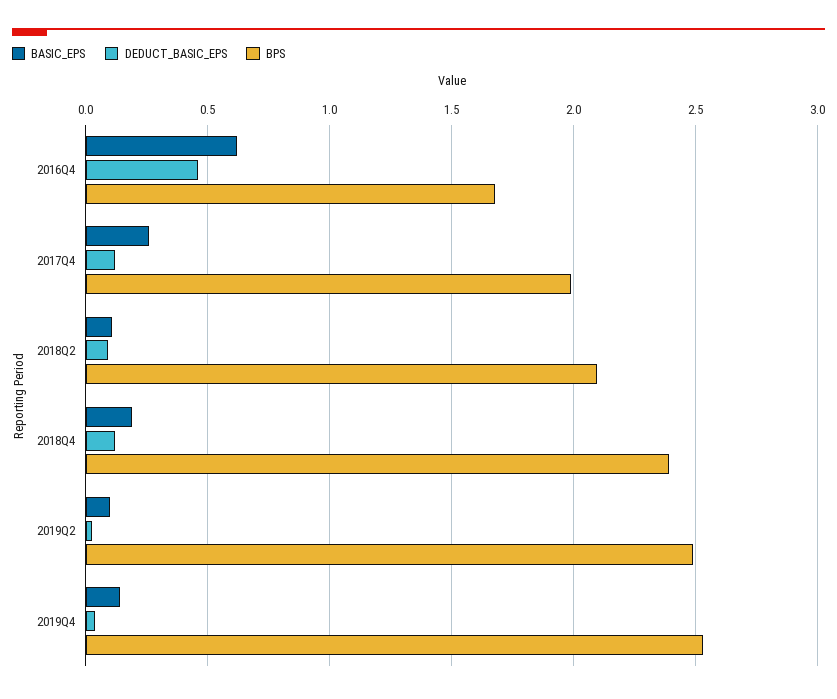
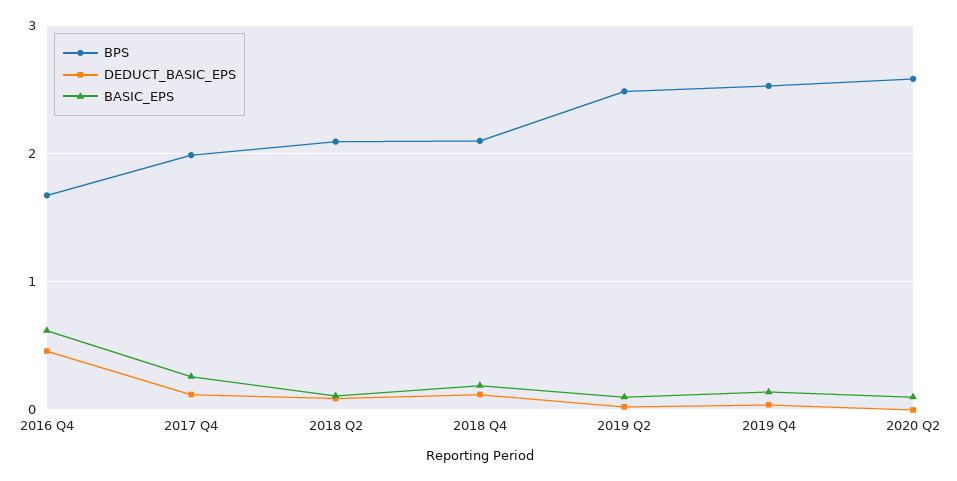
BPS, 2018Q4: 2.4 -> 2.1
BPS, 2020 Q2: none -> 2.6
DEDUCT_BASIC_EPS, 2020 Q2: none -> 0
BASIC_EPS, 2020 Q2: none -> 0.1

